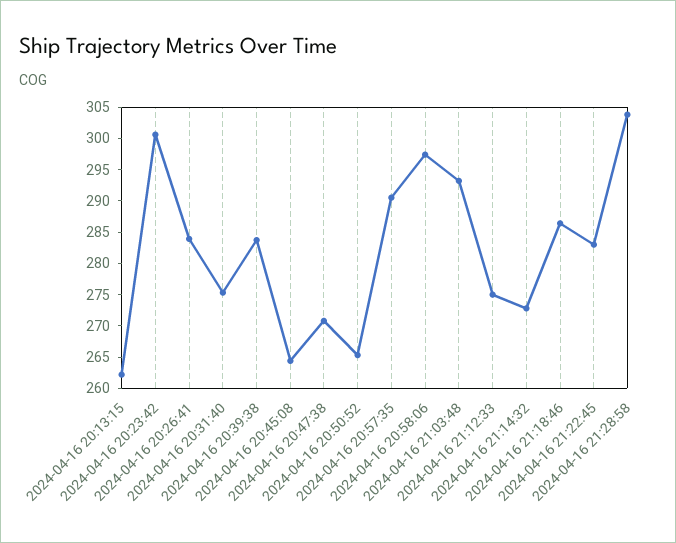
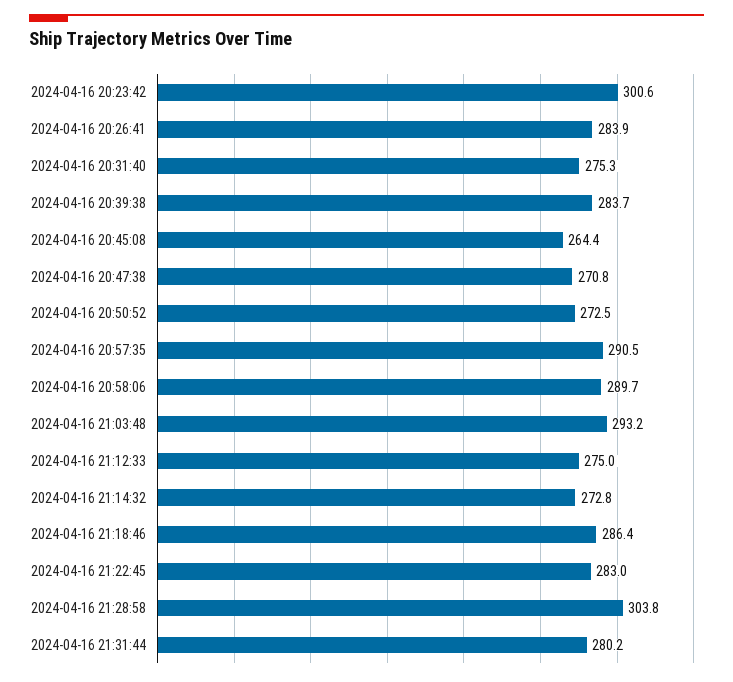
2024-04-16 20:13:15: 262.5 -> none
2024-04-16 20:50:52: 265 -> 272.5
2024-04-16 20:58:06: 297.5 -> 289.7
2024-04-16 21:31:44: none -> 280.2

